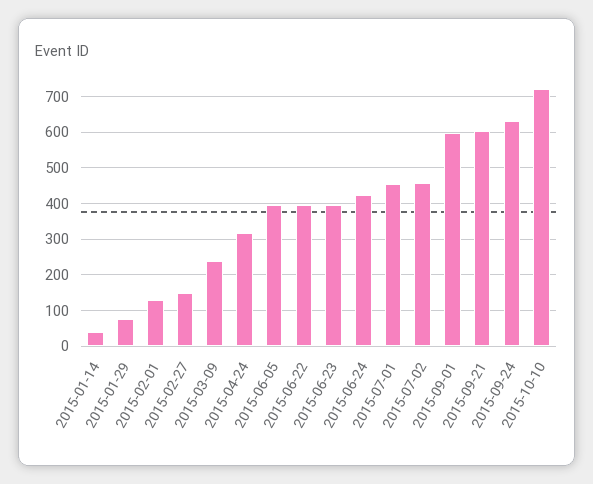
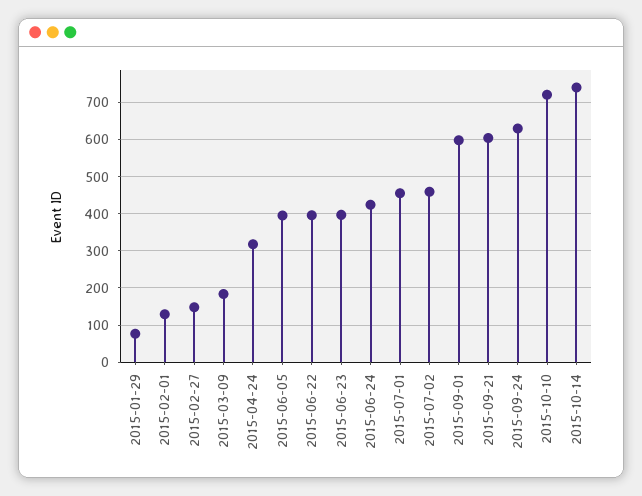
2015-01-14: 40 -> none
2015-03-09: 240 -> 180
2015-10-14: none -> 740

